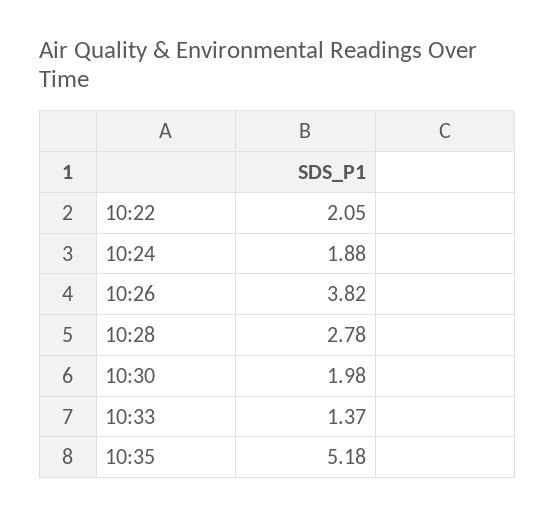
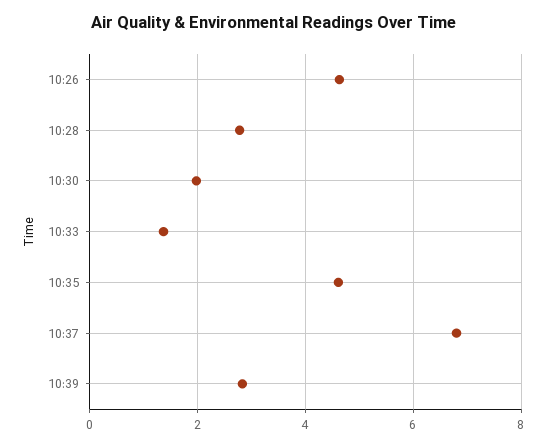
10:22: 2.05 -> none
10:24: 1.88 -> none
10:26: 3.82 -> 4.6
10:35: 5.18 -> 4.6
10:37: none -> 6.8
10:39: none -> 2.8

